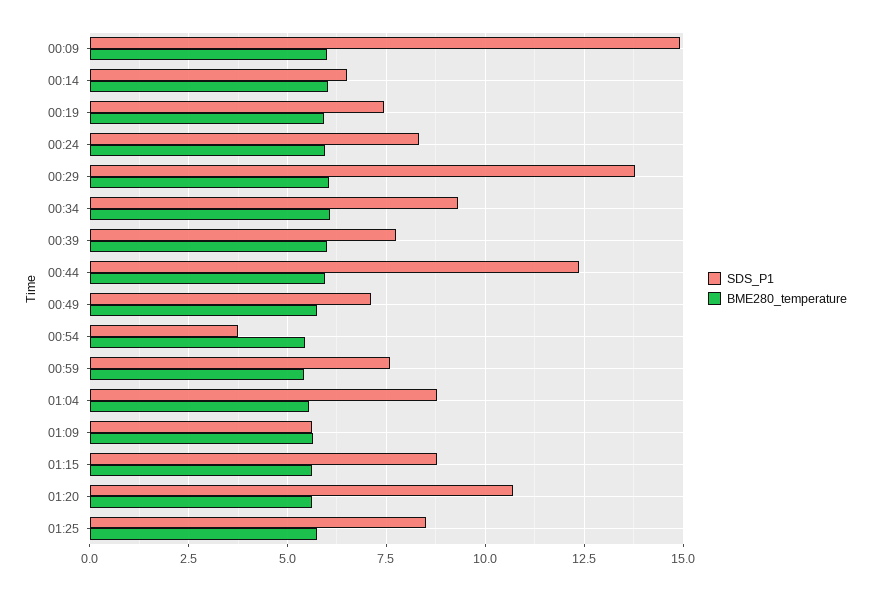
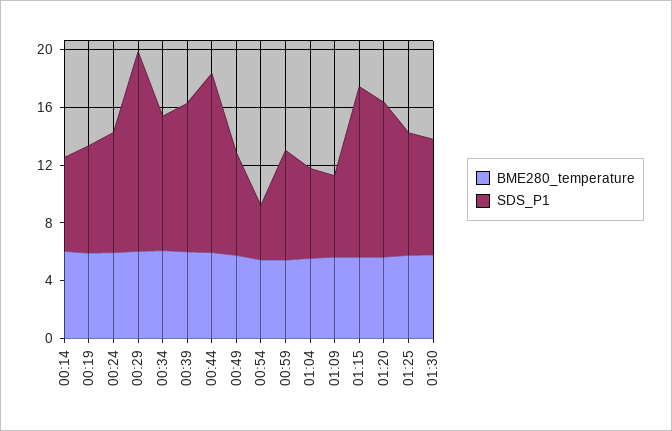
SDS_P1, 00:09: 15 -> none
BME280_temperature, 00:09: 6 -> none
SDS_P1, 00:39: 7.75 -> 10
SDS_P1, 01:04: 8.75 -> 6
SDS_P1, 01:15: 8.75 -> 12
BME280_temperature, 01:30: none -> 6
SDS_P1, 01:30: none -> 8

